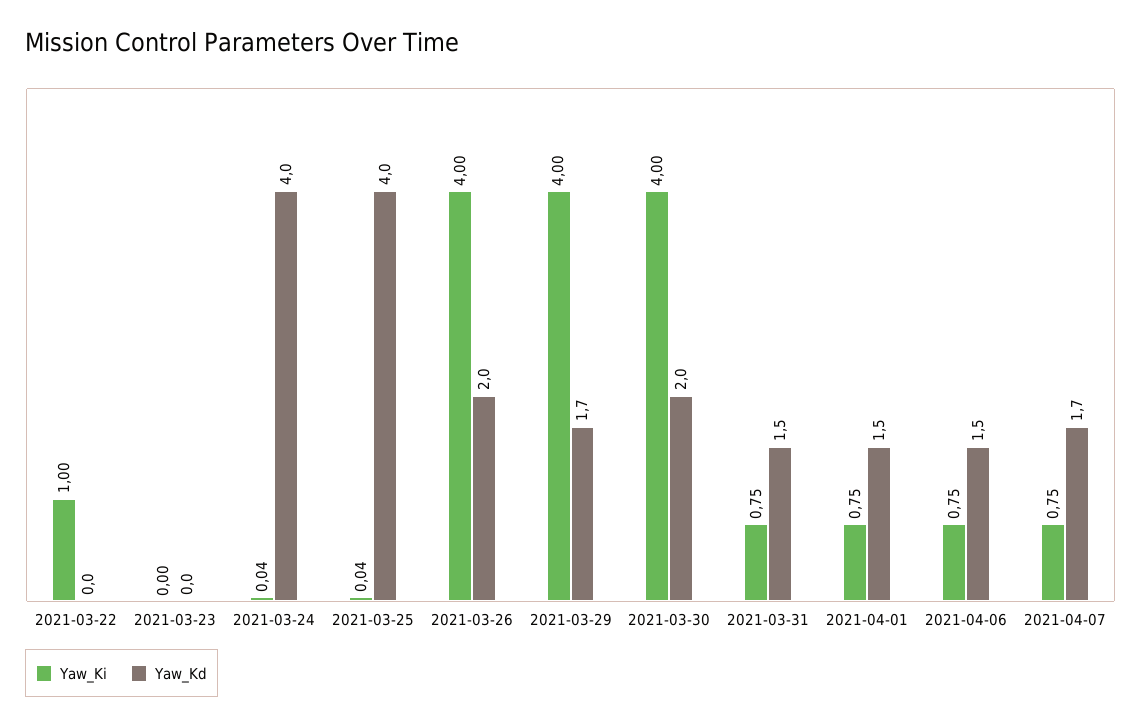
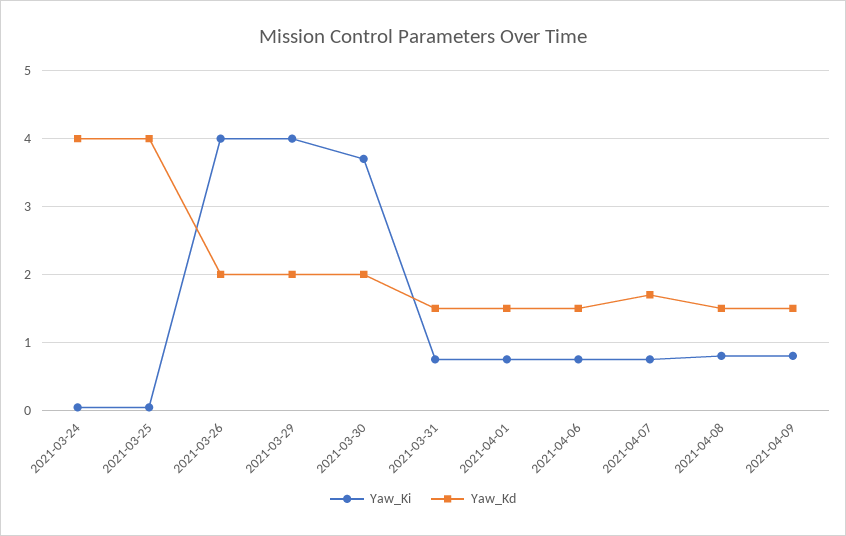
Yaw_Ki, 2021-03-22: 1 -> none
Yaw_Kd, 2021-03-22: 0 -> none
Yaw_Ki, 2021-03-23: 0 -> none
Yaw_Kd, 2021-03-23: 0 -> none
Yaw_Kd, 2021-03-29: 1.7 -> 2
Yaw_Ki, 2021-03-30: 4 -> 3.7
Yaw_Ki, 2021-04-08: none -> 0.8
Yaw_Kd, 2021-04-08: none -> 1.5
Yaw_Ki, 2021-04-09: none -> 0.8
Yaw_Kd, 2021-04-09: none -> 1.5

